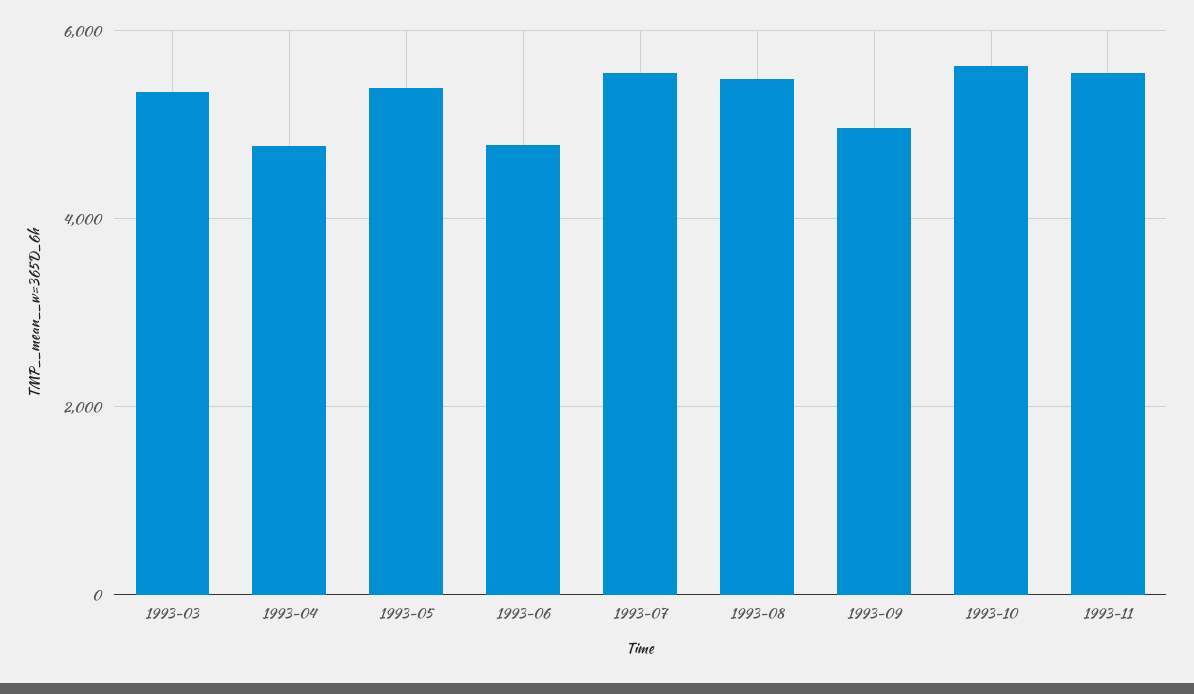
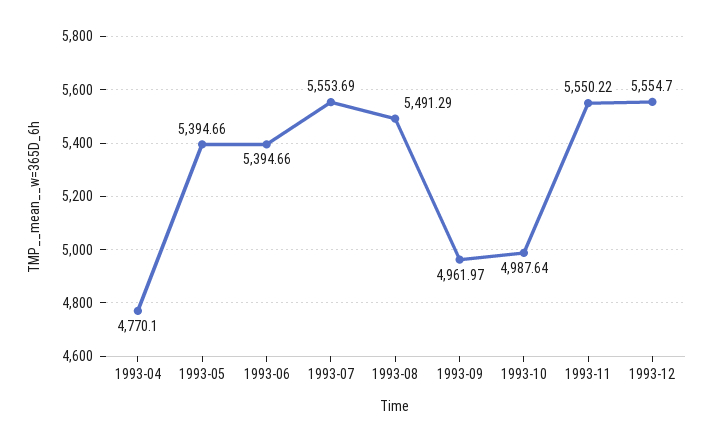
1993-03: 5400 -> none
1993-06: 4800 -> 5394.66
1993-10: 5600 -> 4987.64
1993-12: none -> 5554.7

